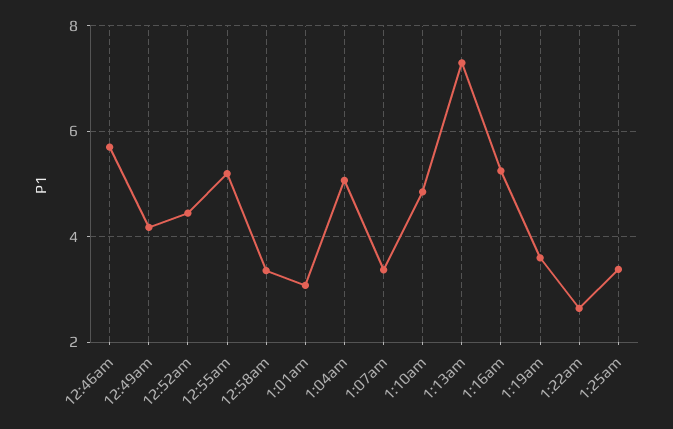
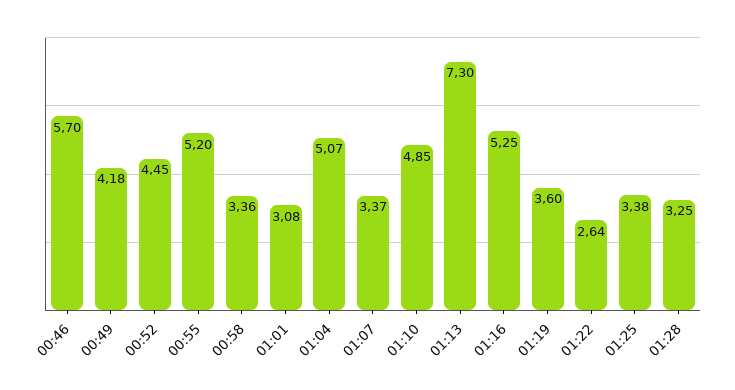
01:28: none -> 3.25

